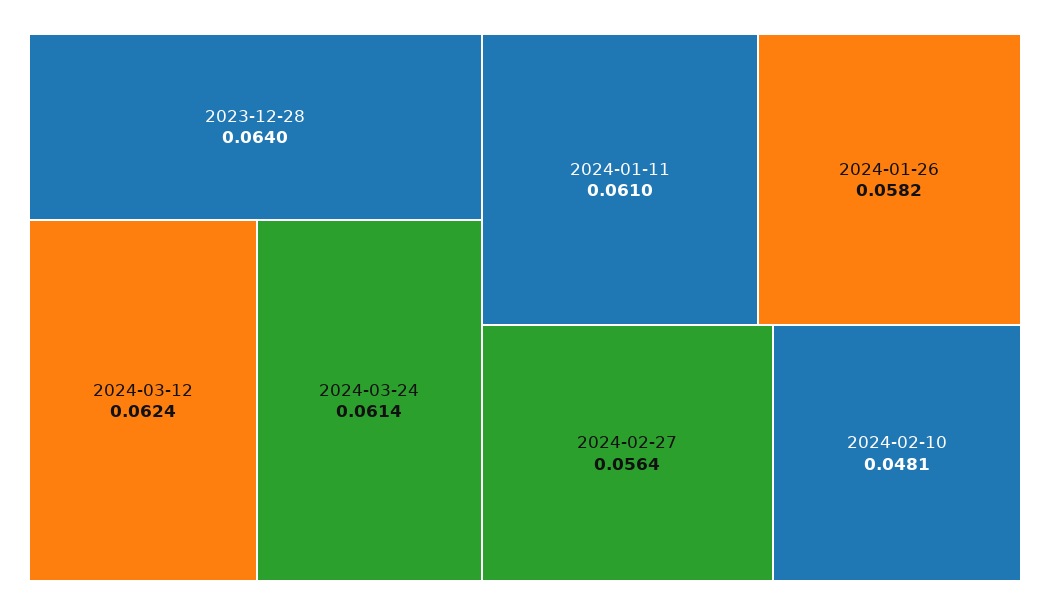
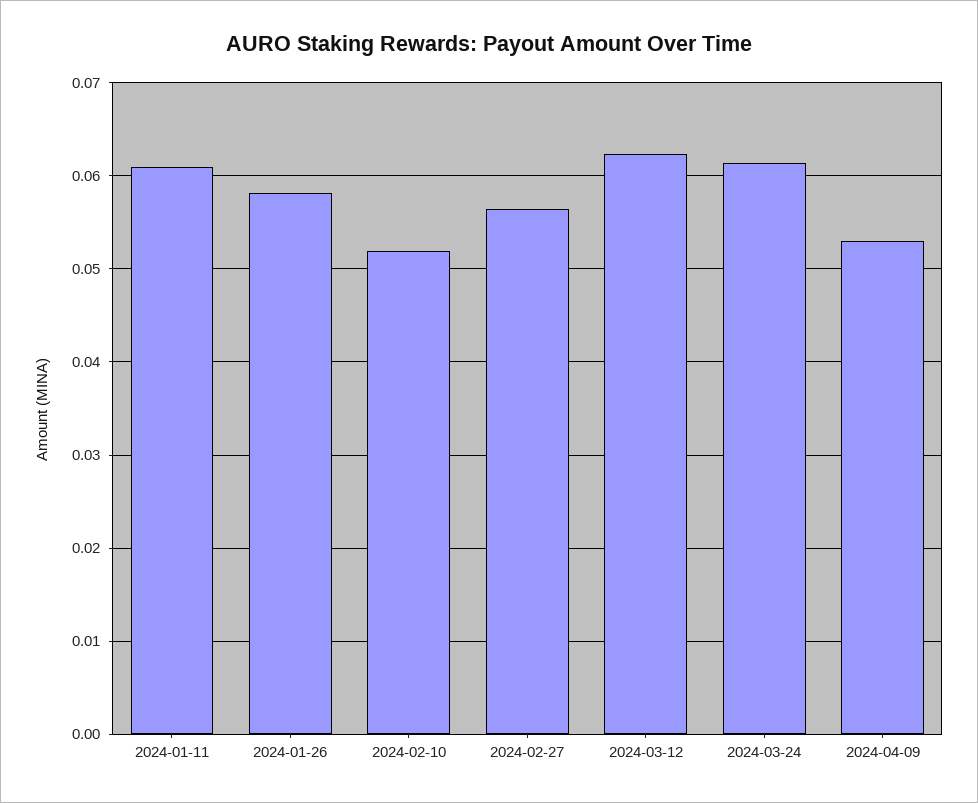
2023-12-28: 0.064 -> none
2024-02-10: 0.0481 -> 0.052
2024-04-09: none -> 0.053

